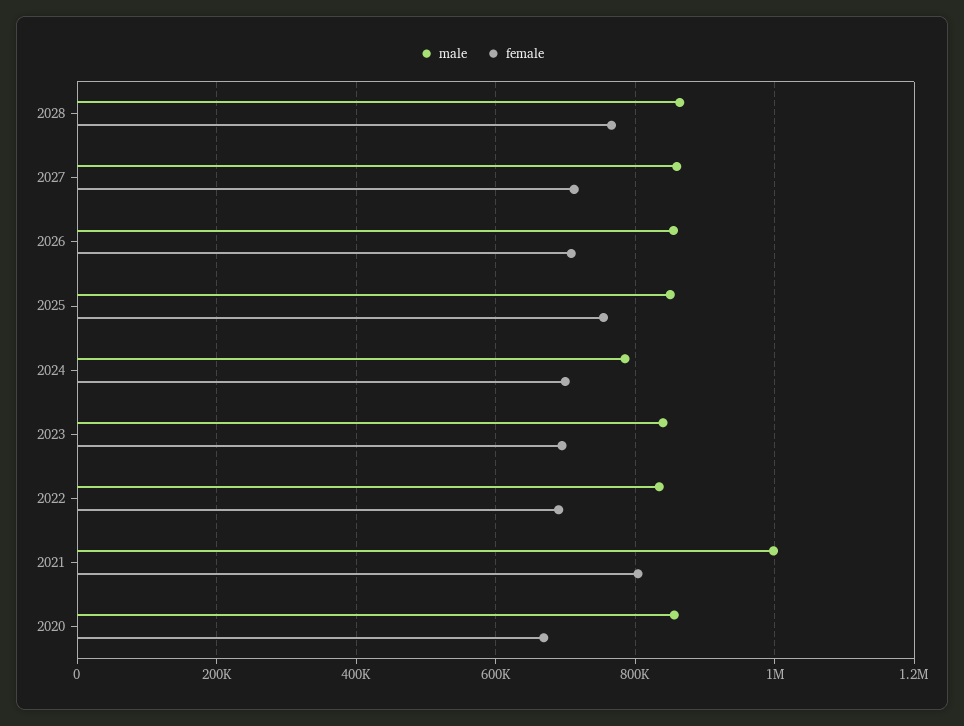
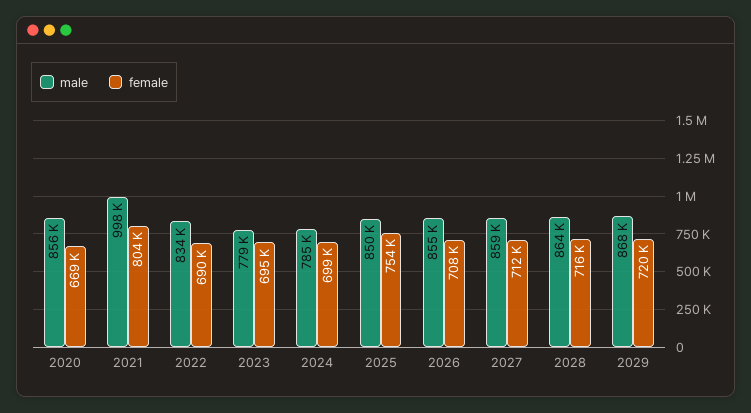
female, 2028: 760000 -> 716000
male, 2023: 840000 -> 779000
male, 2029: none -> 868000
female, 2029: none -> 720000

